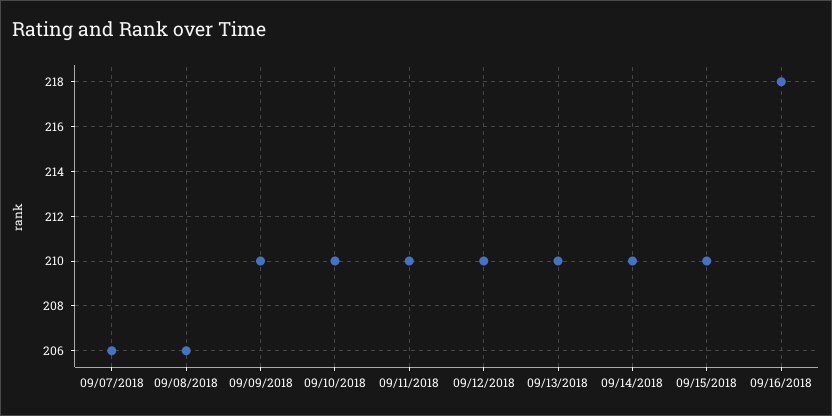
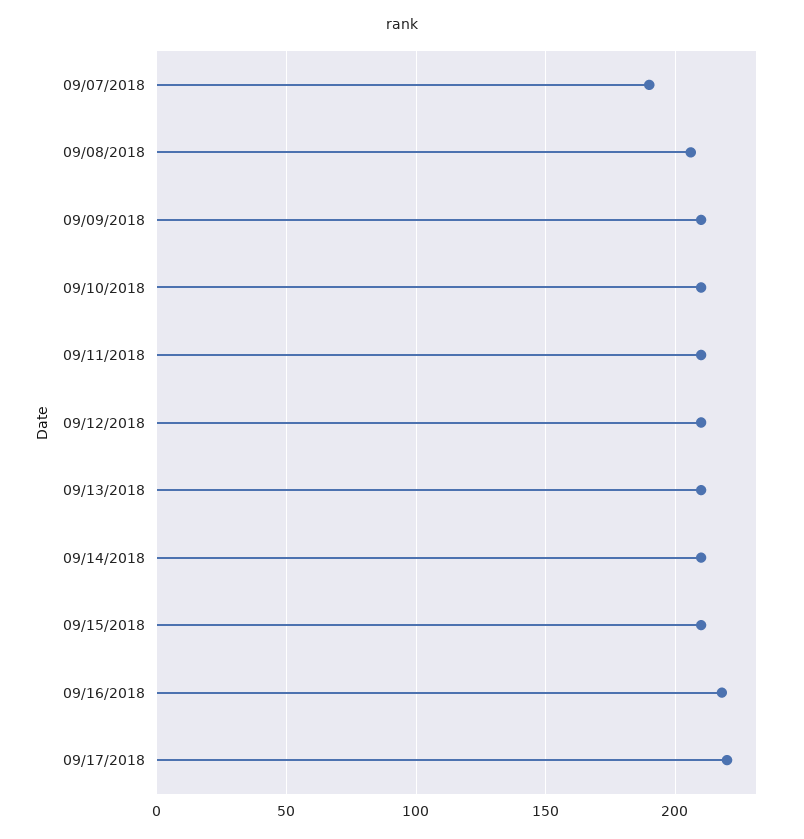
09/07/2018: 206 -> 190
09/17/2018: none -> 220

